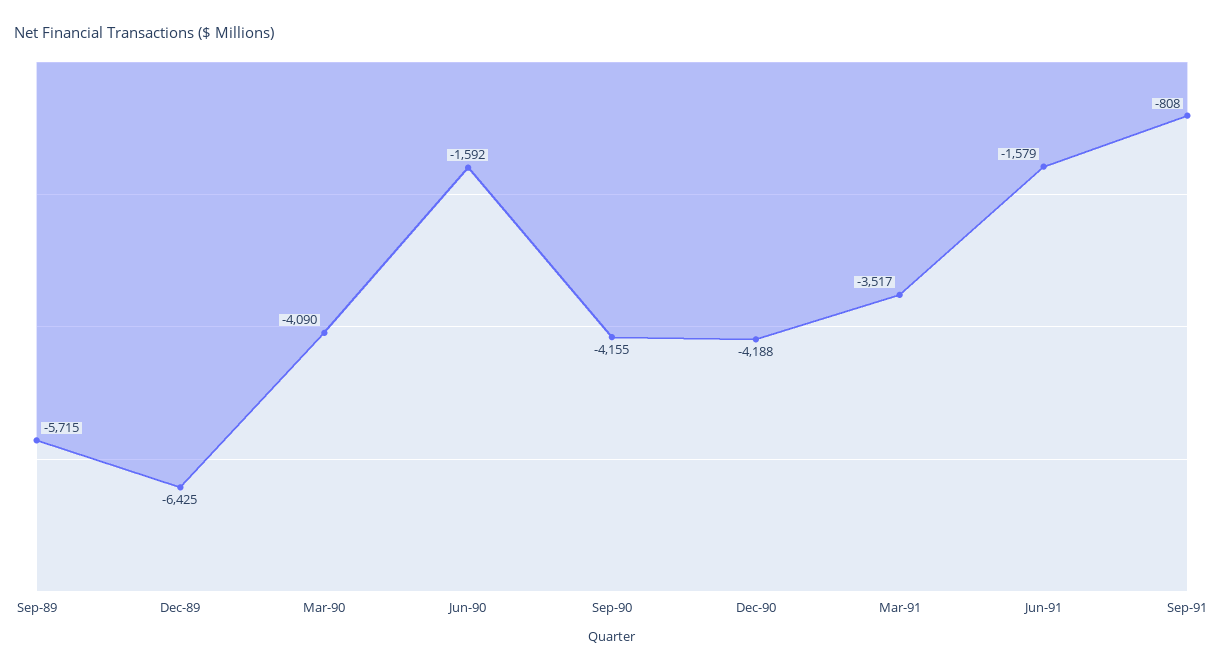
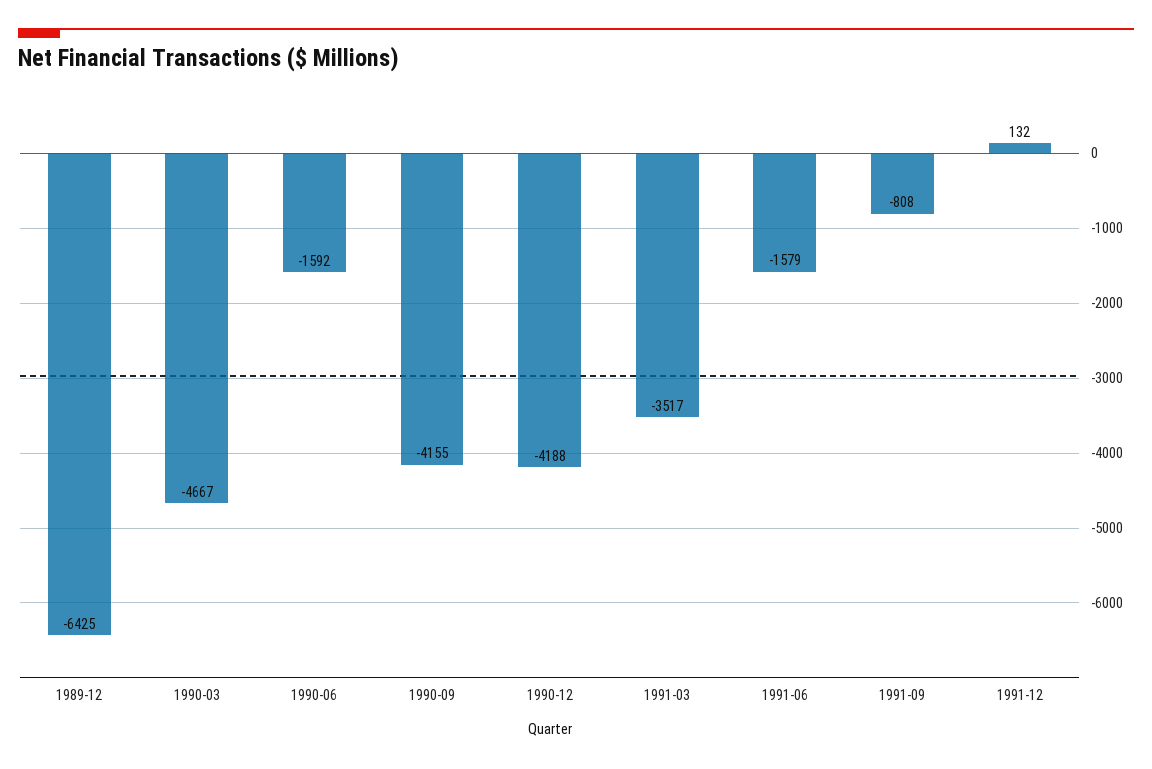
Sep-89: -5715 -> none
Mar-90: -4090 -> -4667
1991-12: none -> 132

